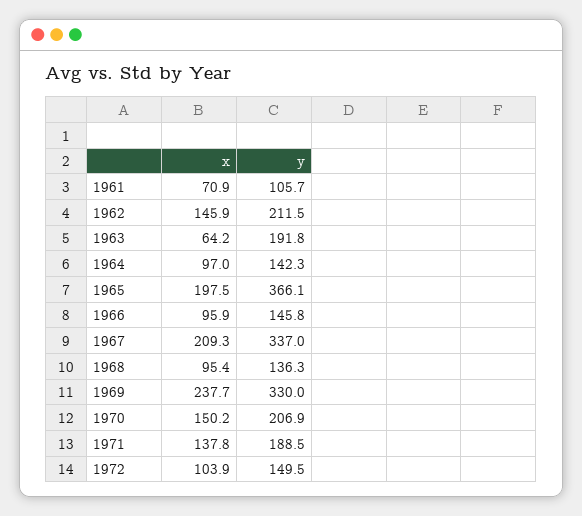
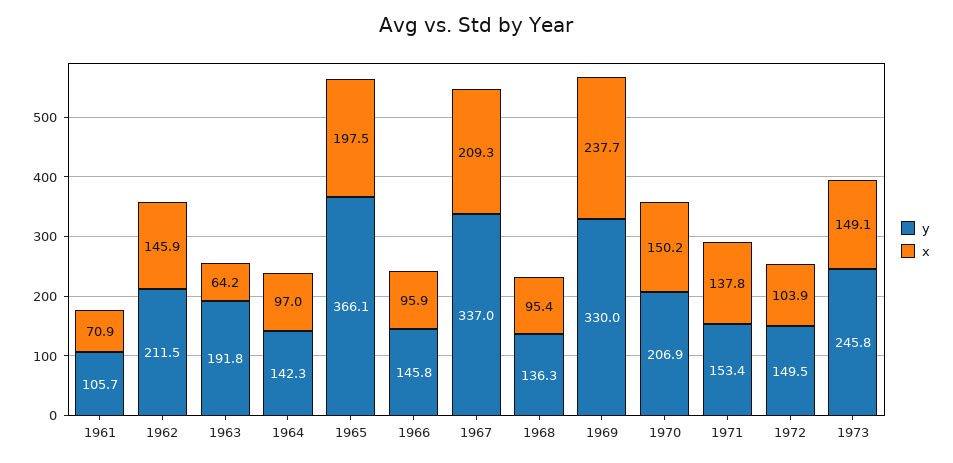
y, 1971: 188.5 -> 153.4
y, 1973: none -> 245.8
x, 1973: none -> 149.1

